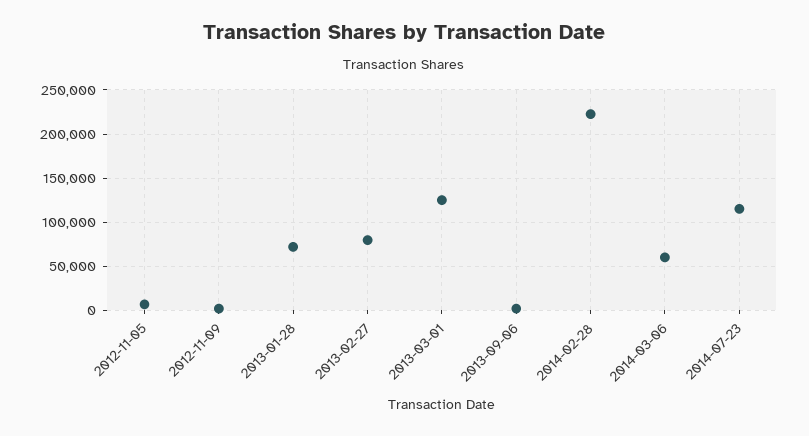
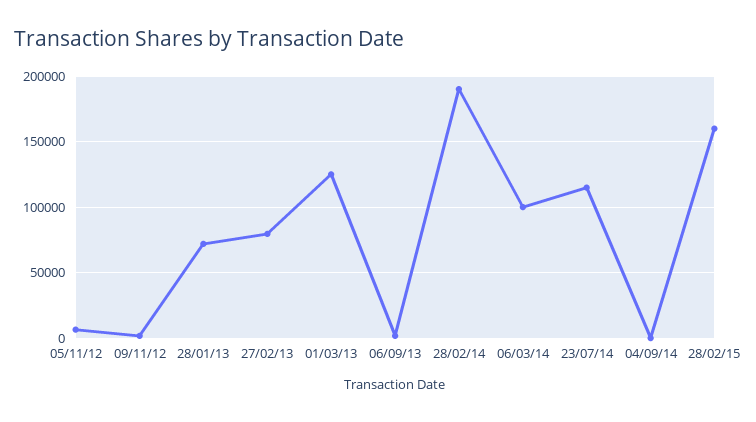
2014-02-28: 220000 -> 190000
2014-03-06: 60000 -> 100000
04/09/14: none -> 0
28/02/15: none -> 160000

